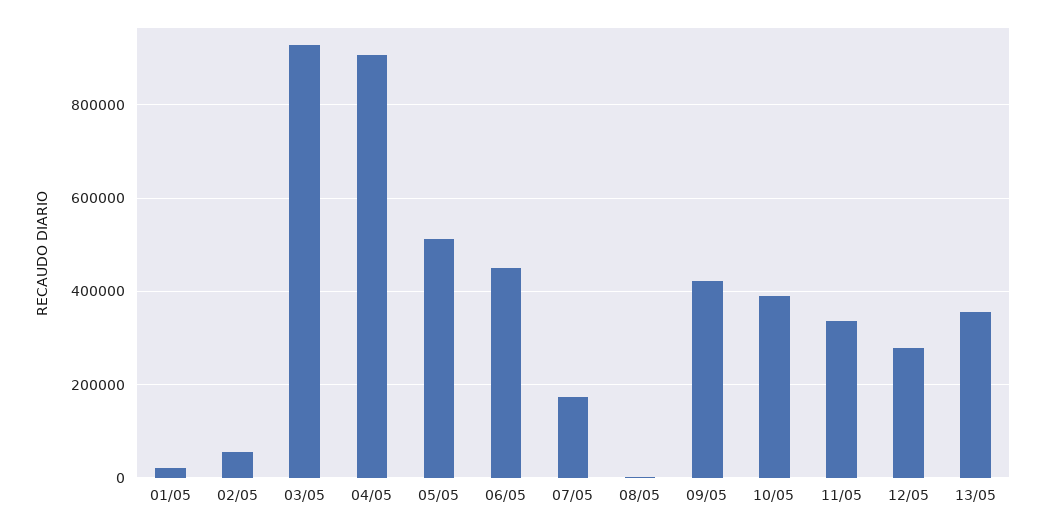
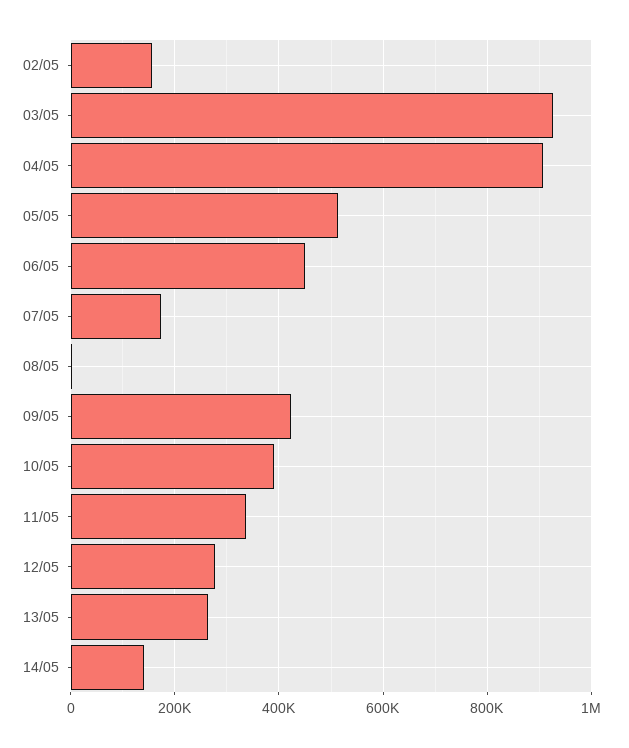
01/05: 20000 -> none
02/05: 60000 -> 160000
13/05: 360000 -> 260000
14/05: none -> 140000

